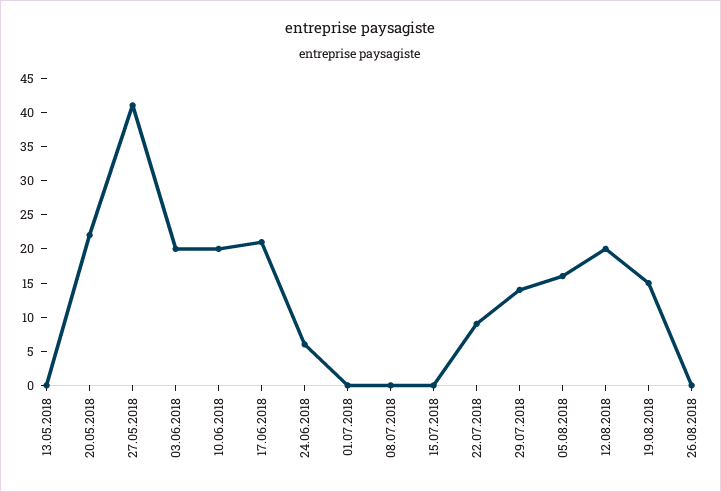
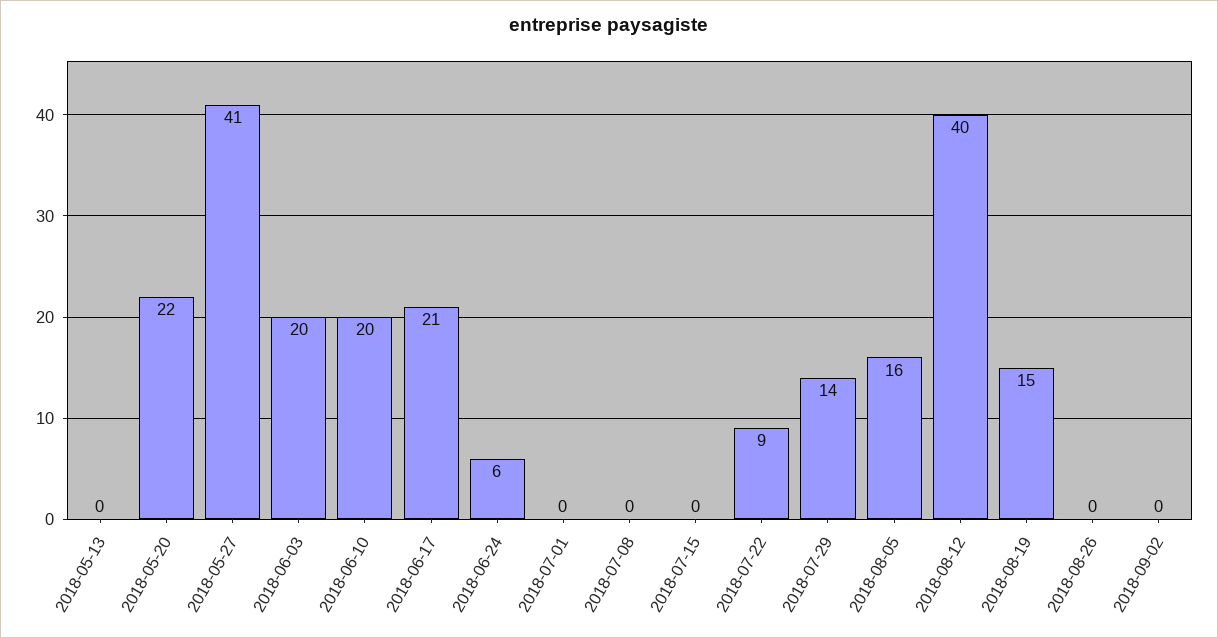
12.08.2018: 20 -> 40
2018-09-02: none -> 0

